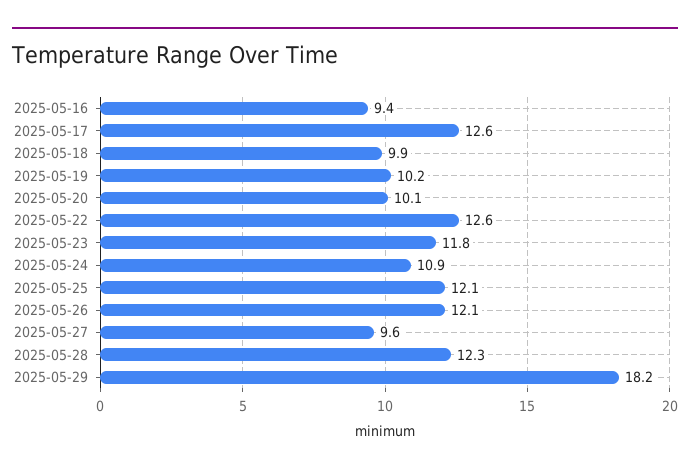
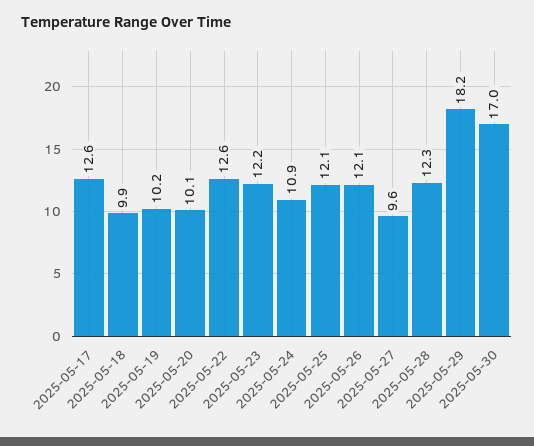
2025-05-16: 9.4 -> none
2025-05-23: 11.8 -> 12.2
2025-05-30: none -> 17

